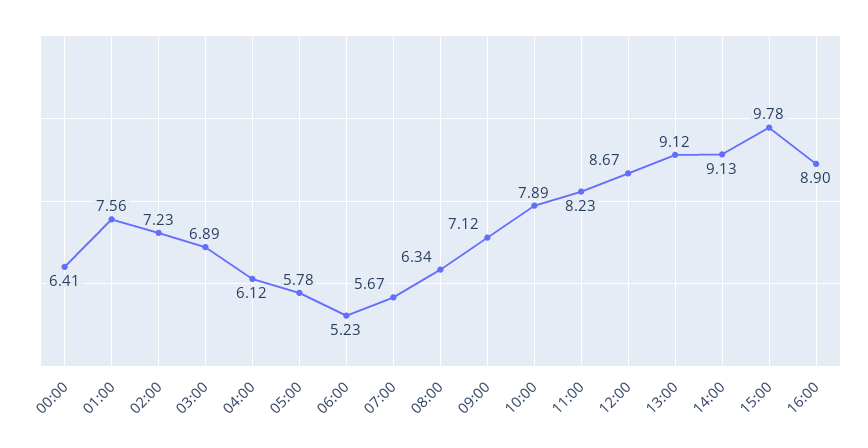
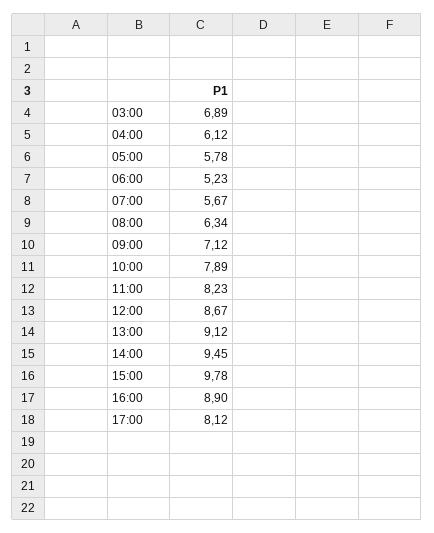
00:00: 6.41 -> none
01:00: 7.56 -> none
02:00: 7.23 -> none
14:00: 9.13 -> 9.45
17:00: none -> 8.12

